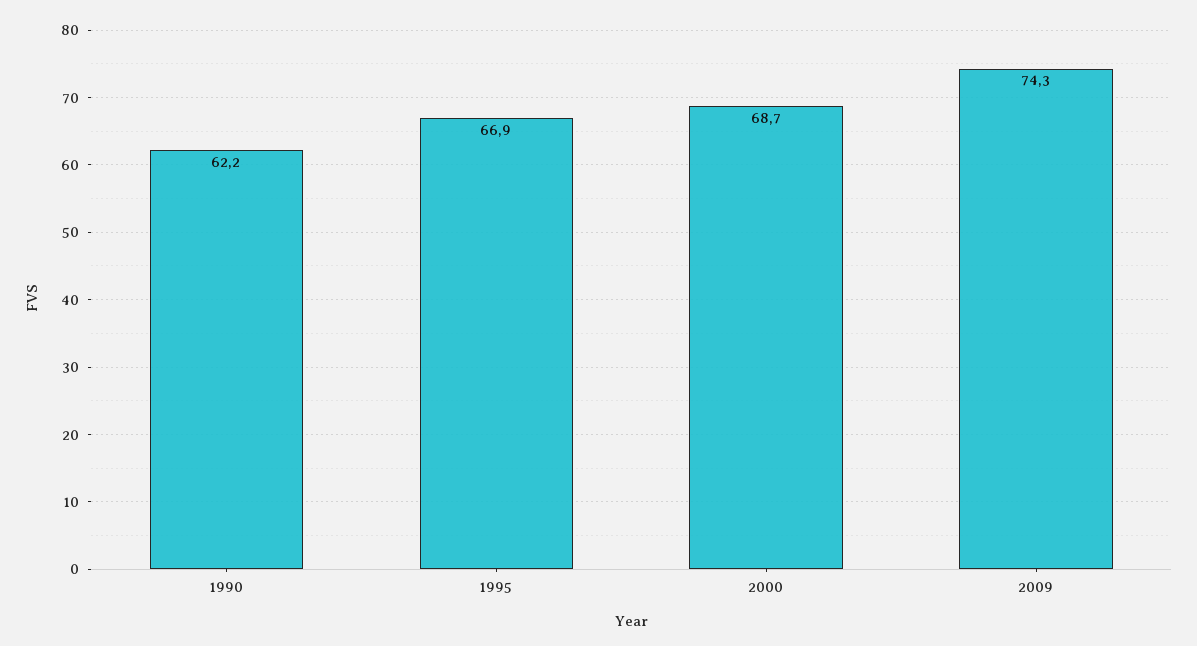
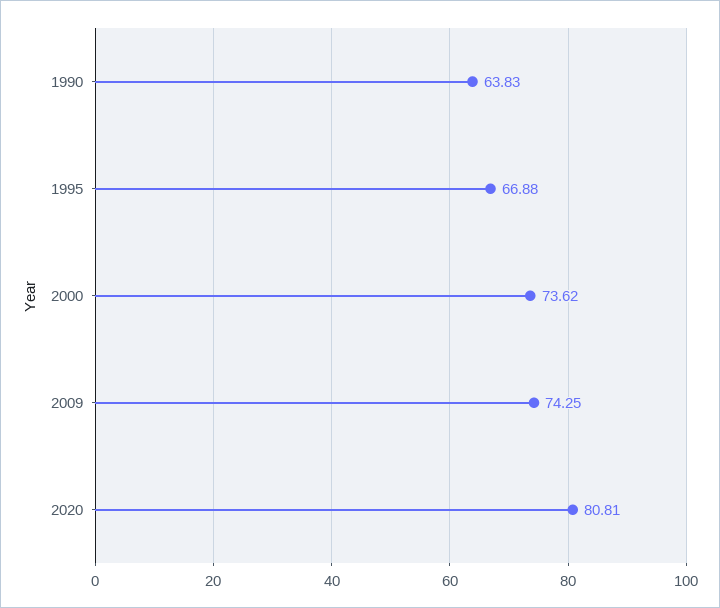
1990: 62.2 -> 63.83
2000: 68.7 -> 73.62
2020: none -> 80.81

